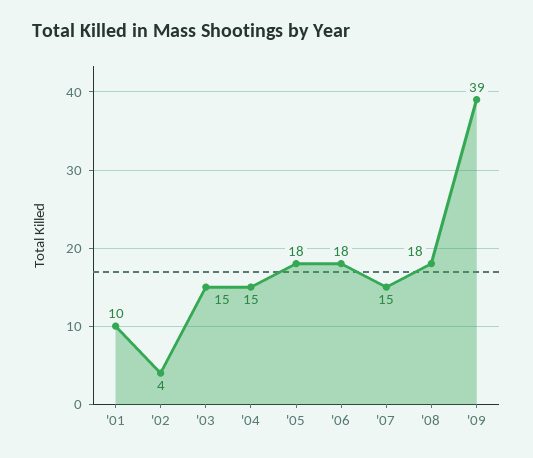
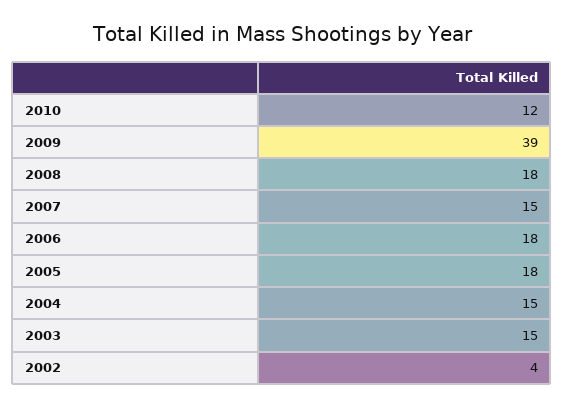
'01: 10 -> none
2010: none -> 12

